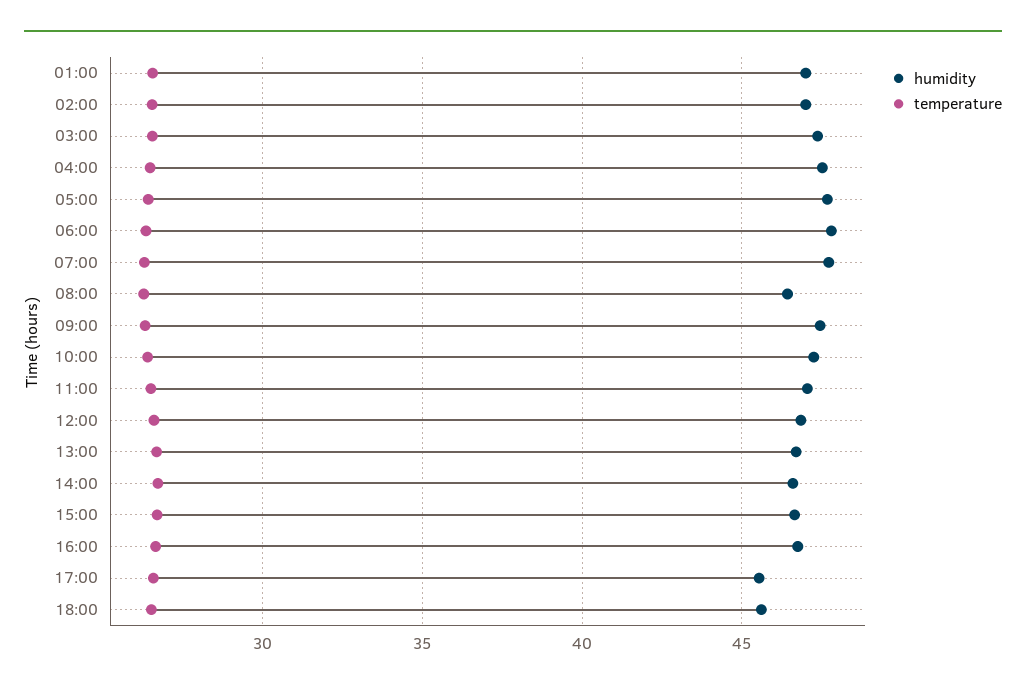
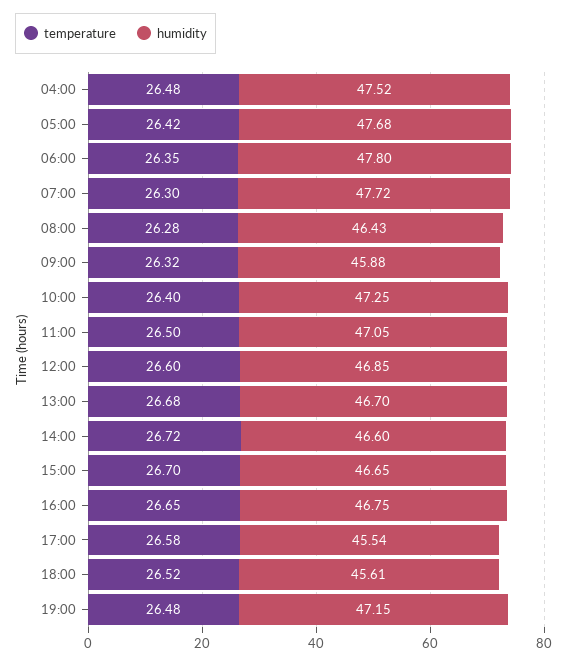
humidity, 01:00: 47 -> none
temperature, 01:00: 26.5 -> none
humidity, 02:00: 47 -> none
temperature, 02:00: 26.5 -> none
humidity, 03:00: 47.5 -> none
temperature, 03:00: 26.5 -> none
humidity, 09:00: 47.5 -> 45.88
temperature, 19:00: none -> 26.48
humidity, 19:00: none -> 47.15

